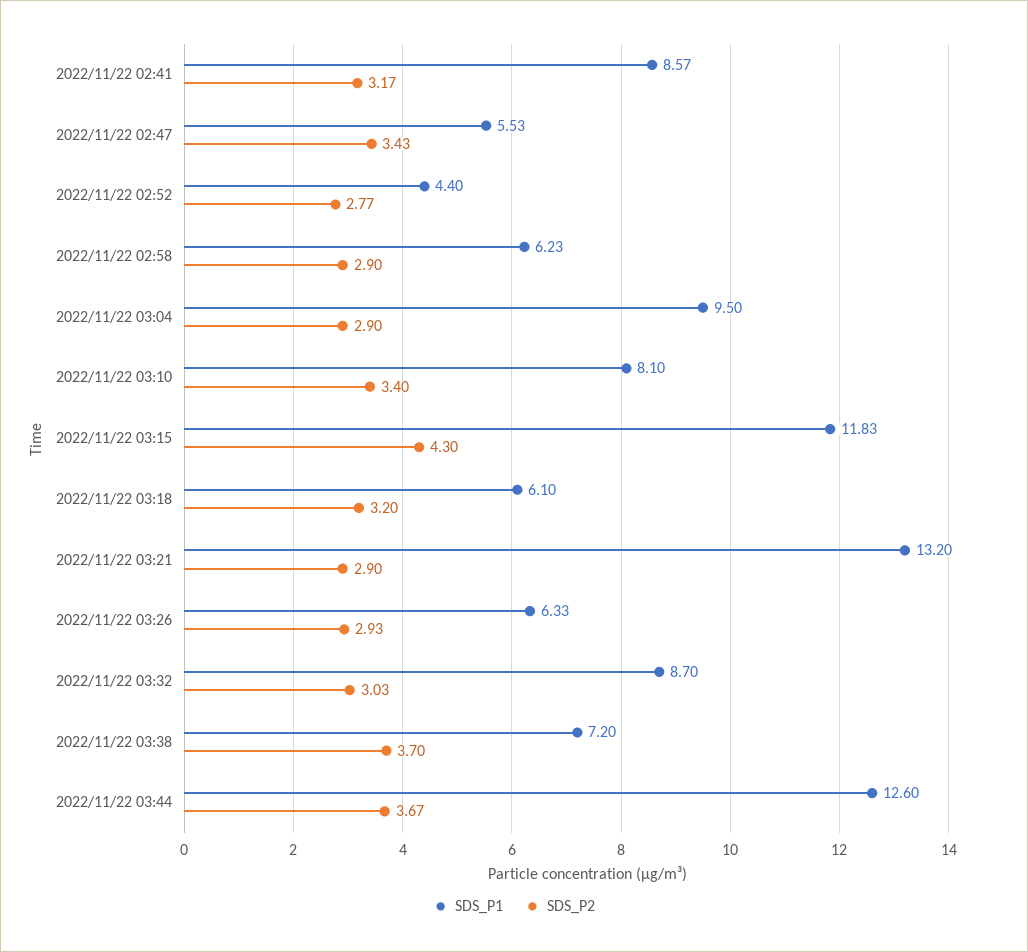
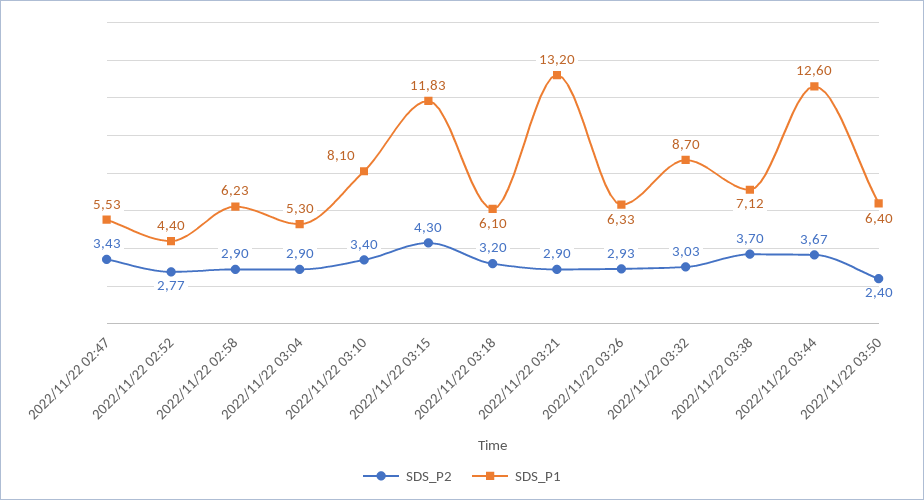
SDS_P1, 2022/11/22 02:41: 8.57 -> none
SDS_P2, 2022/11/22 02:41: 3.17 -> none
SDS_P1, 2022/11/22 03:04: 9.5 -> 5.3
SDS_P1, 2022/11/22 03:38: 7.2 -> 7.12
SDS_P2, 2022/11/22 03:50: none -> 2.4
SDS_P1, 2022/11/22 03:50: none -> 6.4

